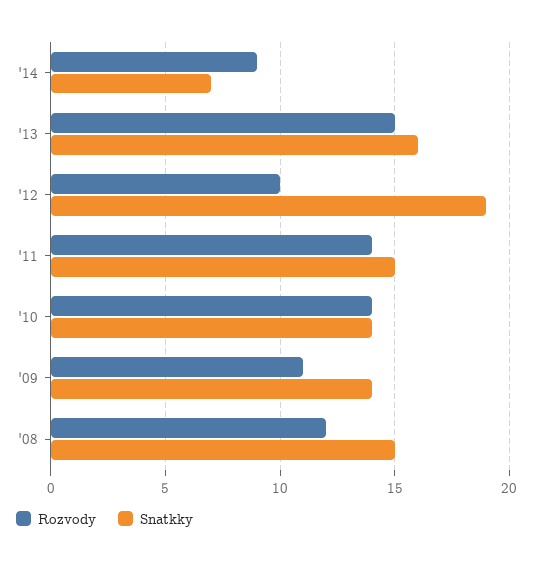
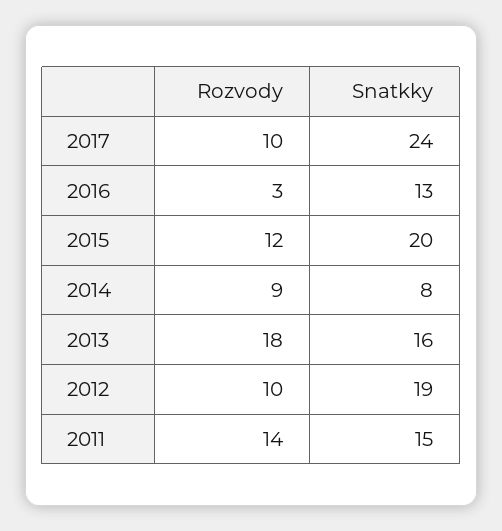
Snatkky, '14: 7 -> 8
Rozvody, '13: 15 -> 18
Rozvody, '10: 14 -> none
Snatkky, '10: 14 -> none
Rozvody, '09: 11 -> none
Snatkky, '09: 14 -> none
Rozvody, '08: 12 -> none
Snatkky, '08: 15 -> none
Rozvody, 2017: none -> 10
Snatkky, 2017: none -> 24
Rozvody, 2016: none -> 3
Snatkky, 2016: none -> 13
Rozvody, 2015: none -> 12
Snatkky, 2015: none -> 20

